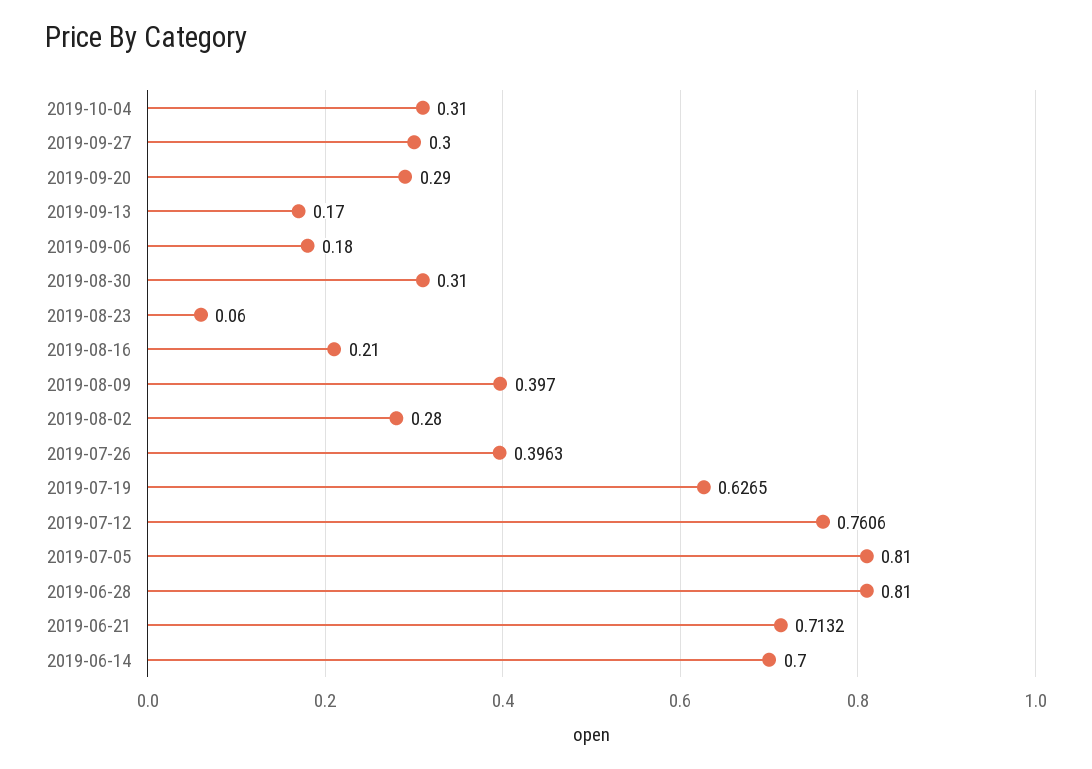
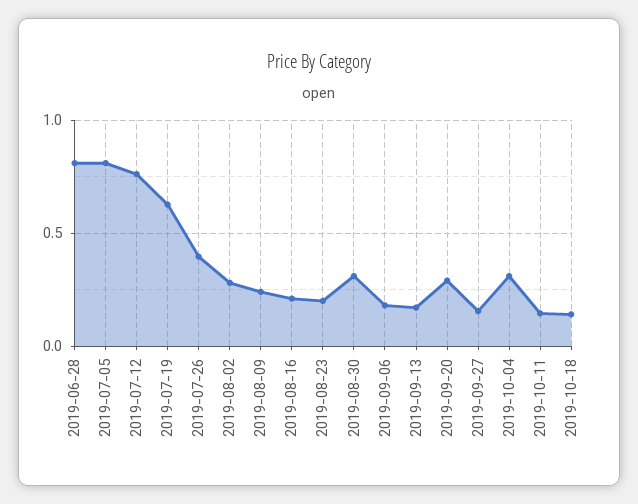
2019-09-27: 0.3 -> 0.15
2019-08-23: 0.06 -> 0.2
2019-08-09: 0.397 -> 0.25
2019-06-21: 0.7132 -> none
2019-06-14: 0.7 -> none
2019-10-11: none -> 0.15
2019-10-18: none -> 0.15

